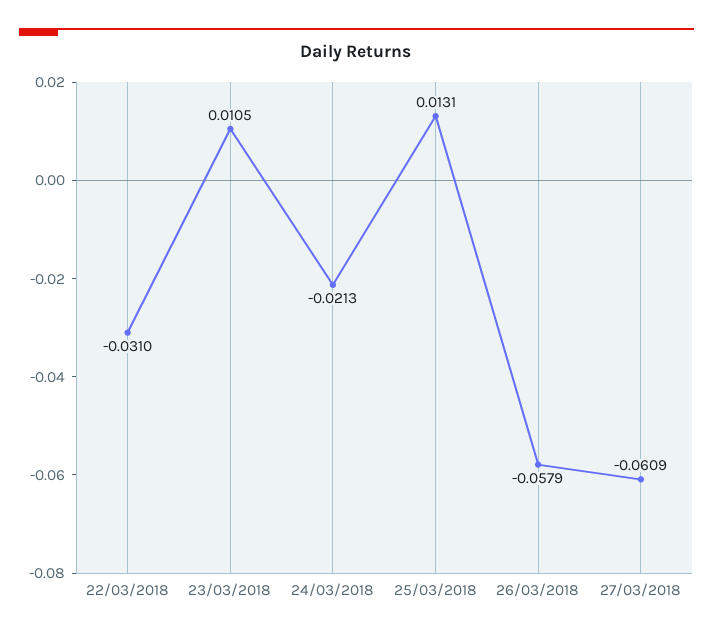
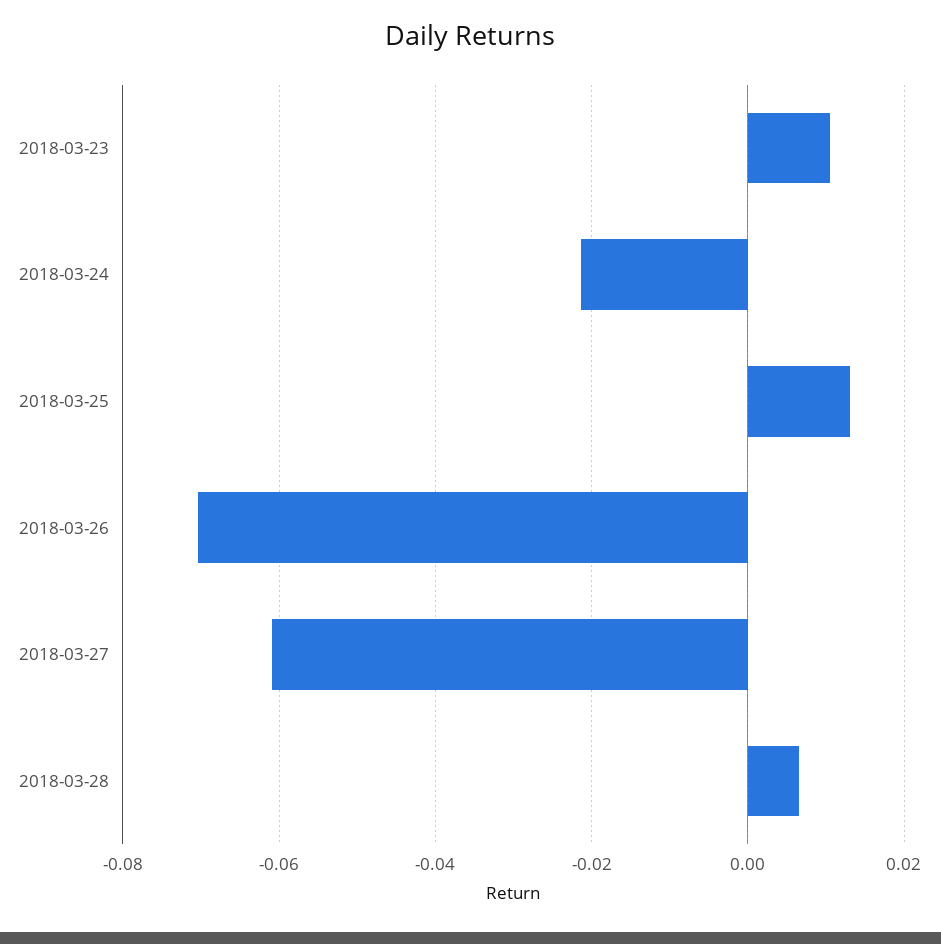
22/03/2018: -0.031 -> none
26/03/2018: -0.0579 -> -0.07
2018-03-28: none -> 0.006

